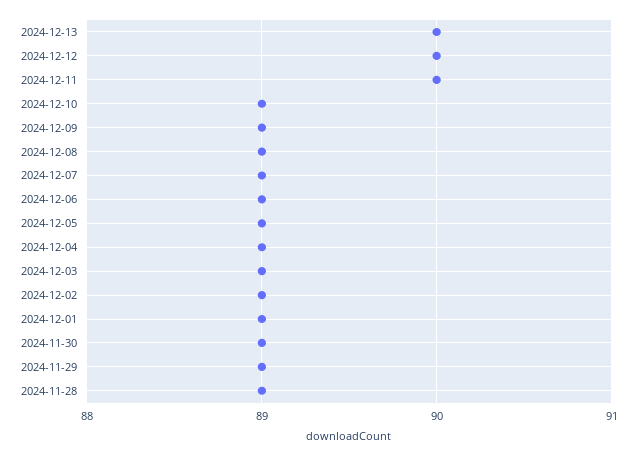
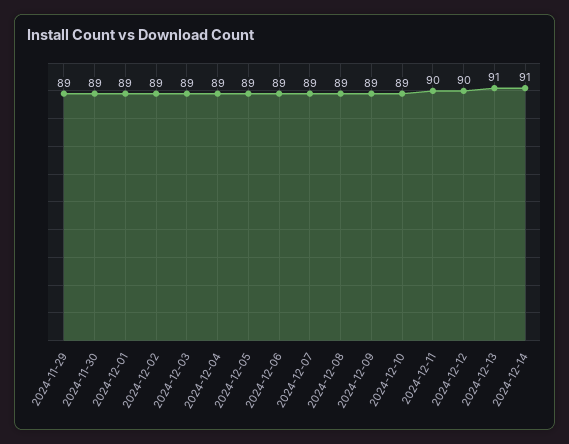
2024-12-13: 90 -> 91
2024-11-28: 89 -> none
2024-12-14: none -> 91

